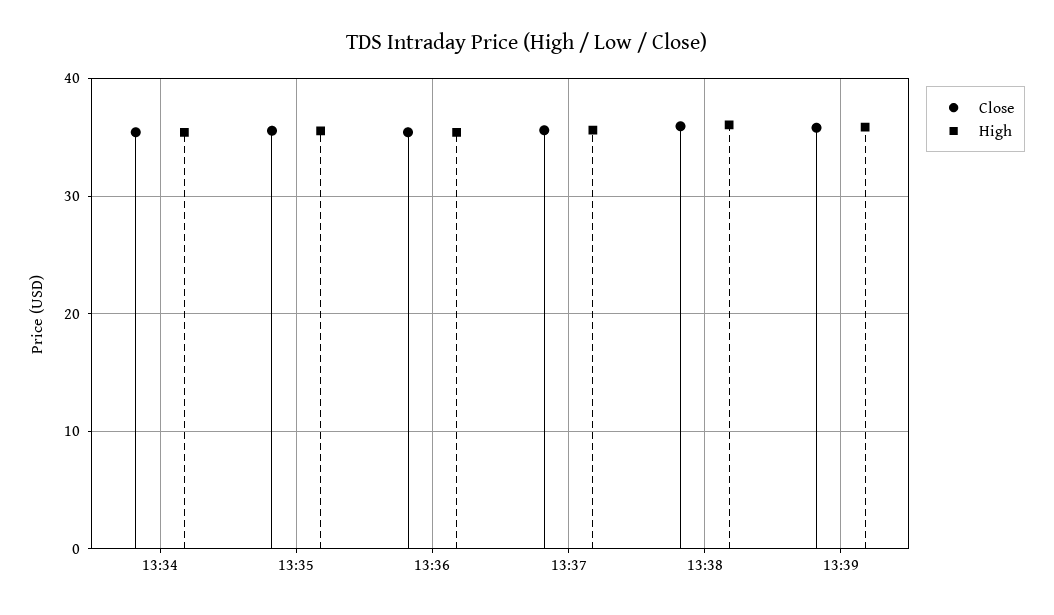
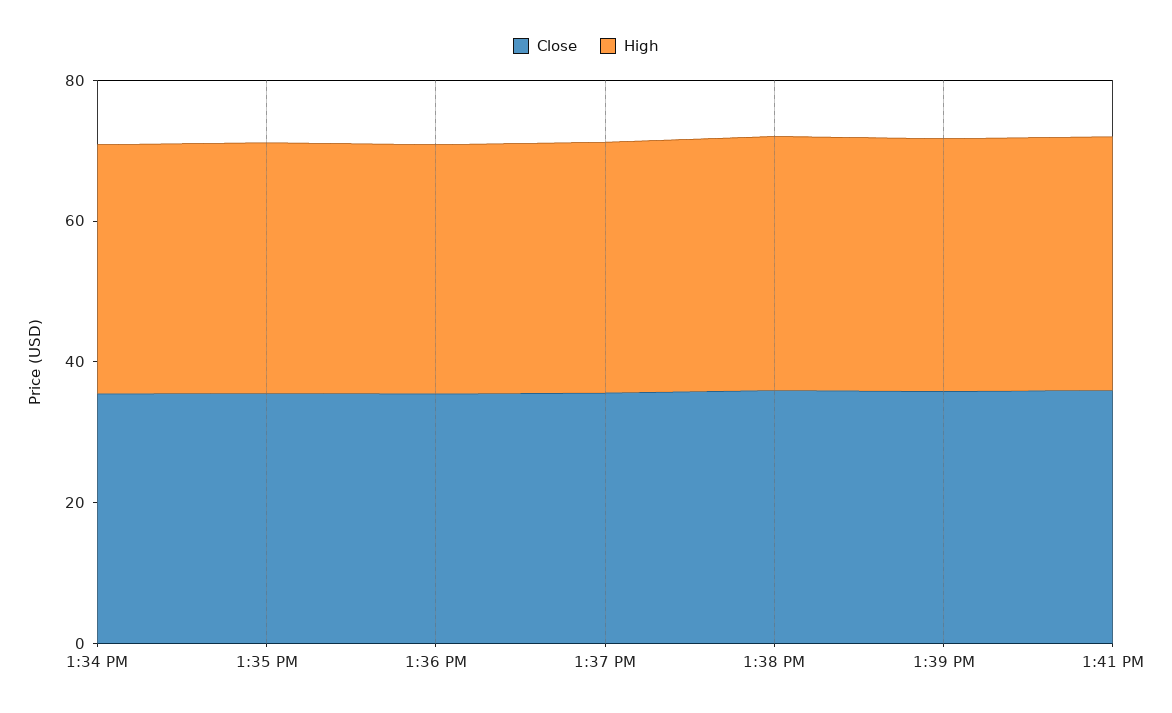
Close, 1:41 PM: none -> 35
High, 1:41 PM: none -> 35

